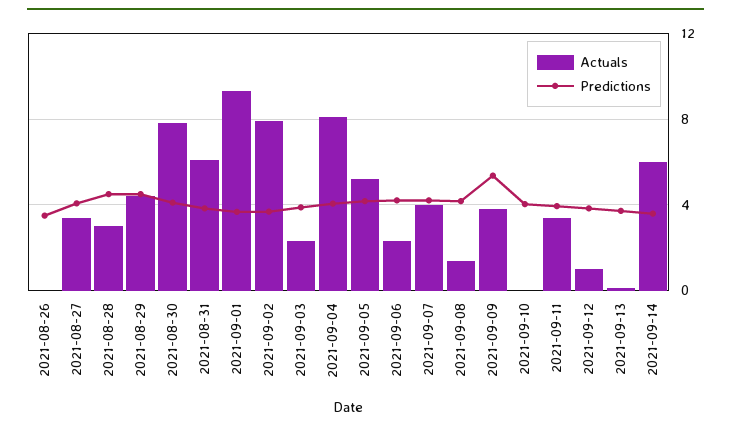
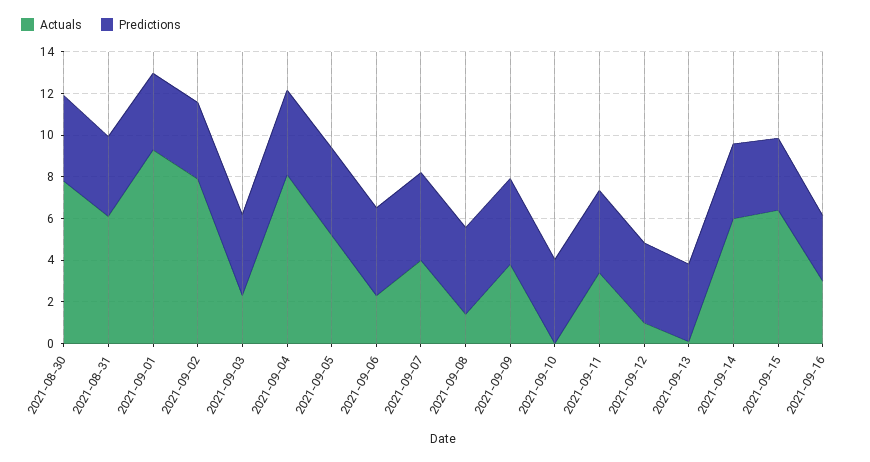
Actuals, 2021-08-26: 0 -> none
Predictions, 2021-08-26: 3.5 -> none
Actuals, 2021-08-27: 3.5 -> none
Predictions, 2021-08-27: 4 -> none
Actuals, 2021-08-28: 3 -> none
Predictions, 2021-08-28: 4.5 -> none
Actuals, 2021-08-29: 4.5 -> none
Predictions, 2021-08-29: 4.5 -> none
Predictions, 2021-09-09: 5.5 -> 4
Actuals, 2021-09-15: none -> 6.5
Predictions, 2021-09-15: none -> 3.5
Actuals, 2021-09-16: none -> 3
Predictions, 2021-09-16: none -> 3

